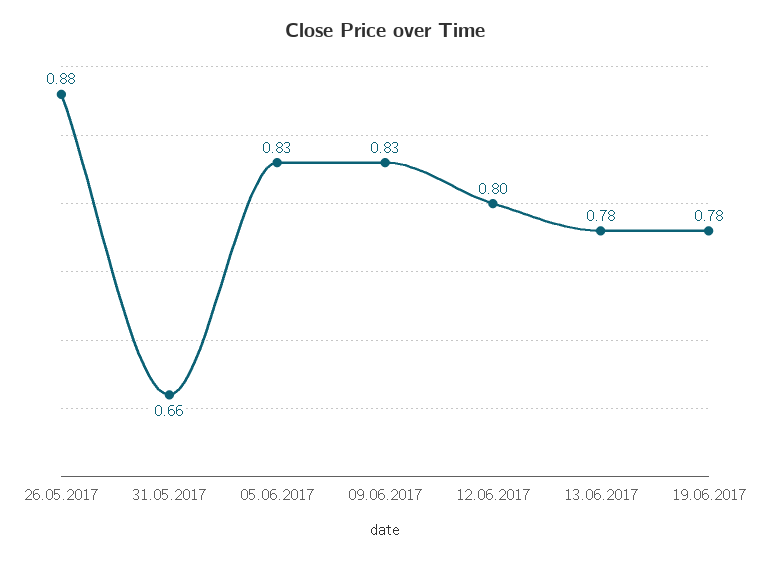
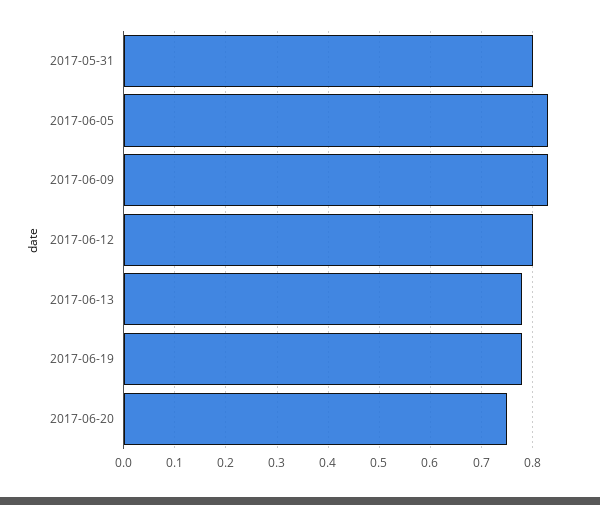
26.05.2017: 0.88 -> none
31.05.2017: 0.66 -> 0.8
2017-06-20: none -> 0.75

